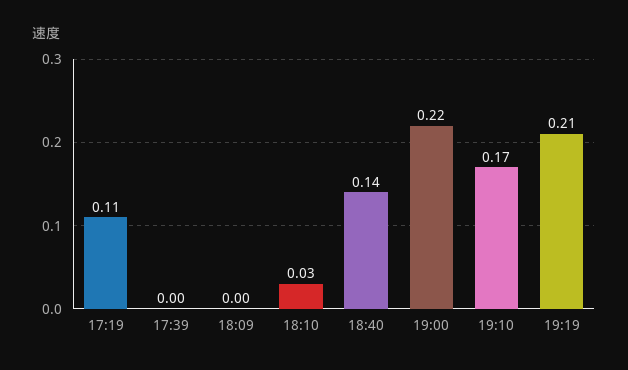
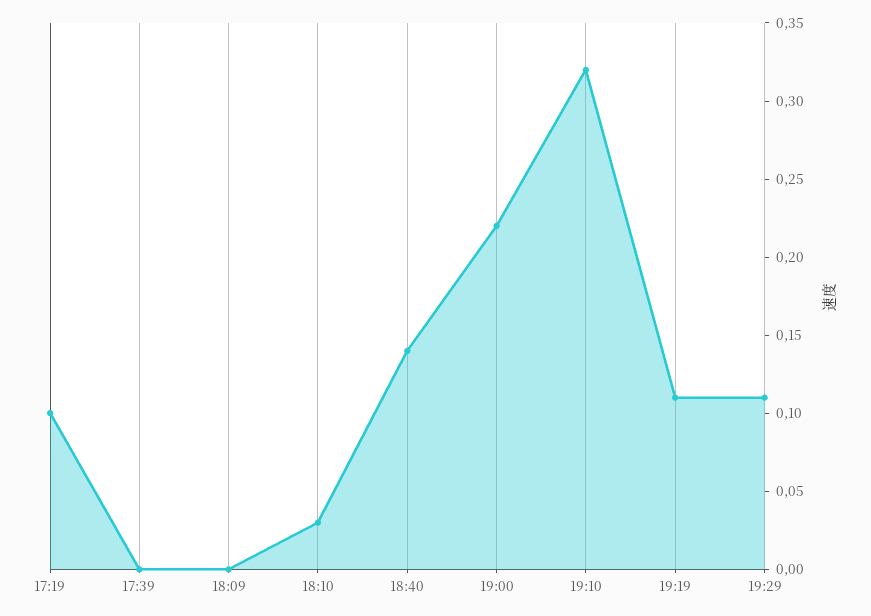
17:19: 0.11 -> 0.1
19:10: 0.17 -> 0.32
19:19: 0.21 -> 0.11
19:29: none -> 0.11

